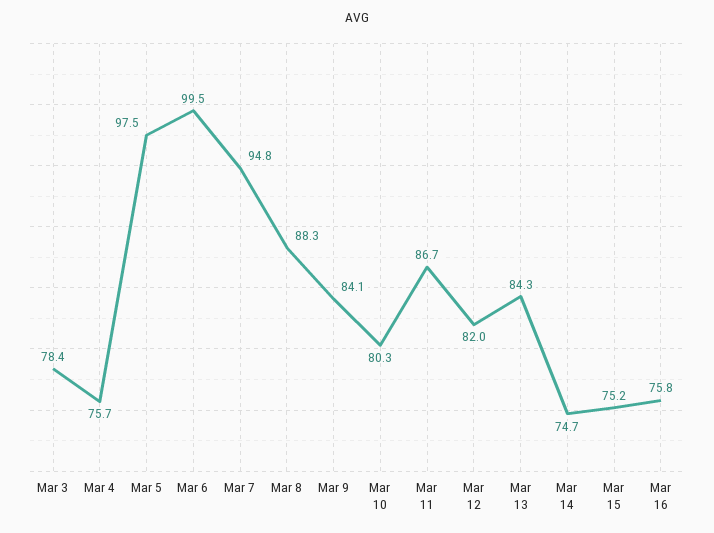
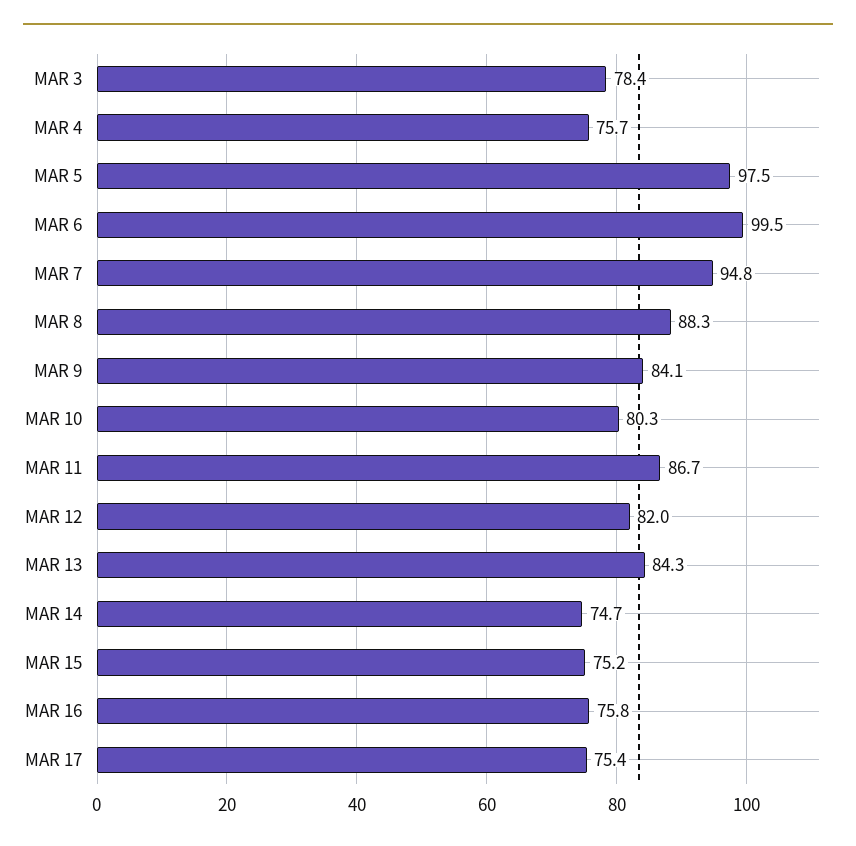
MAR 17: none -> 75.4

